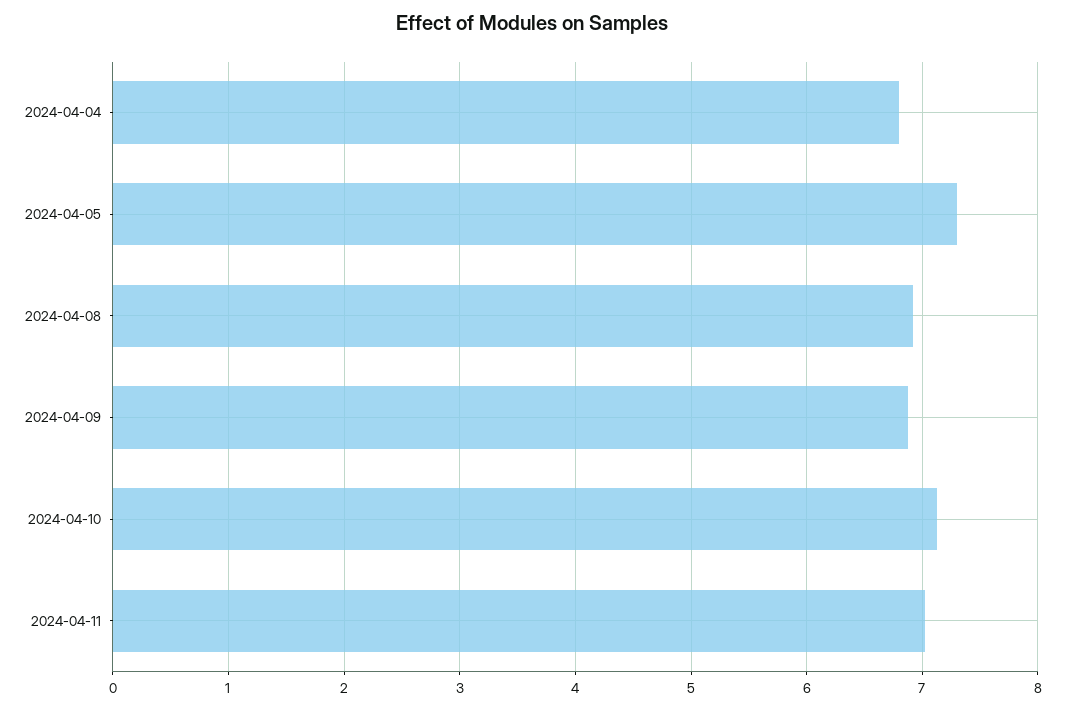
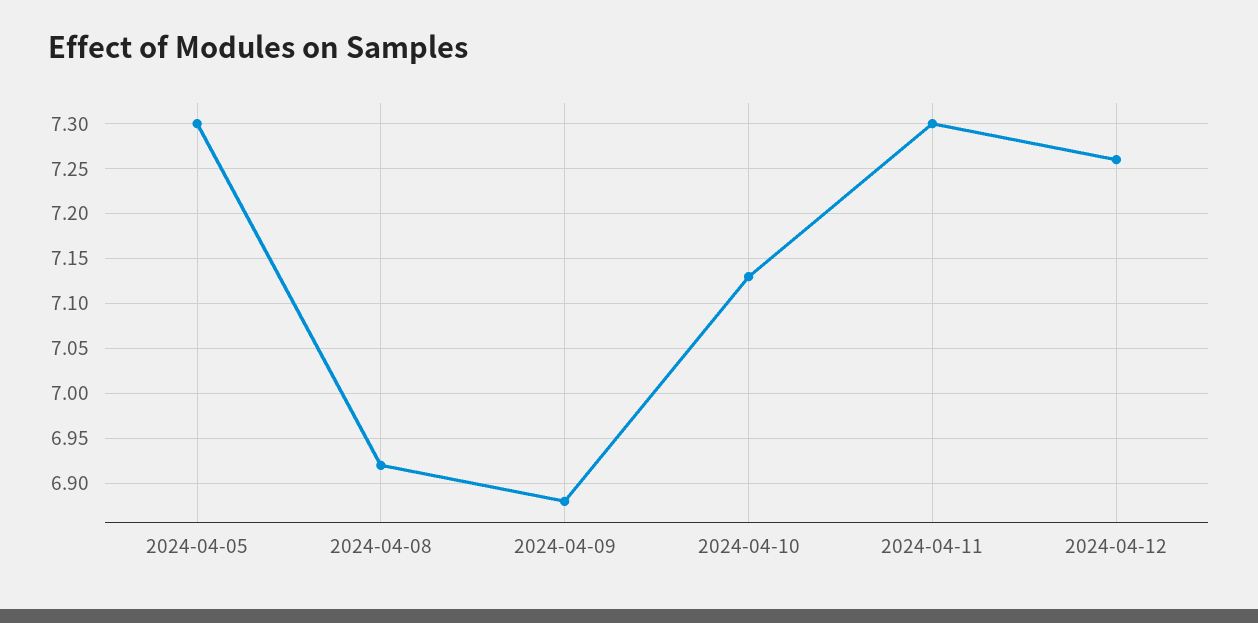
2024-04-04: 6.8 -> none
2024-04-11: 7 -> 7.3
2024-04-12: none -> 7.26

